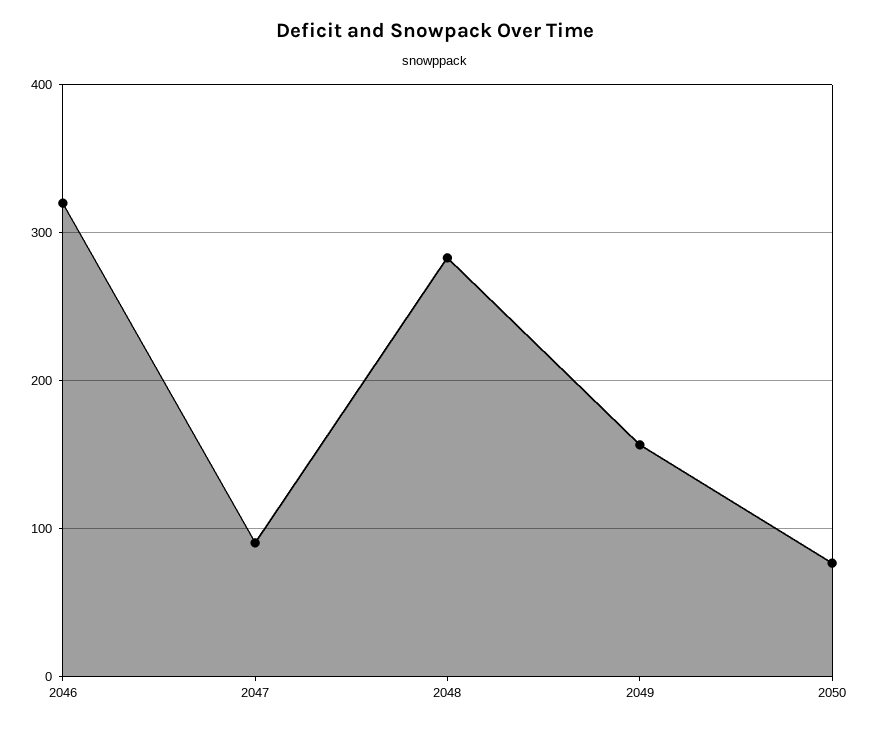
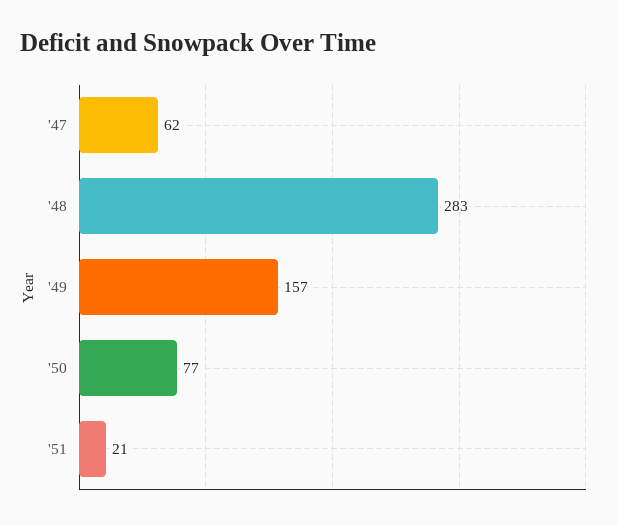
2046: 320 -> none
2047: 90 -> 62
'51: none -> 21

